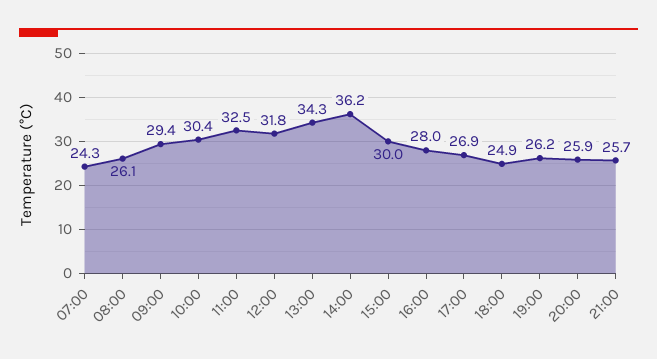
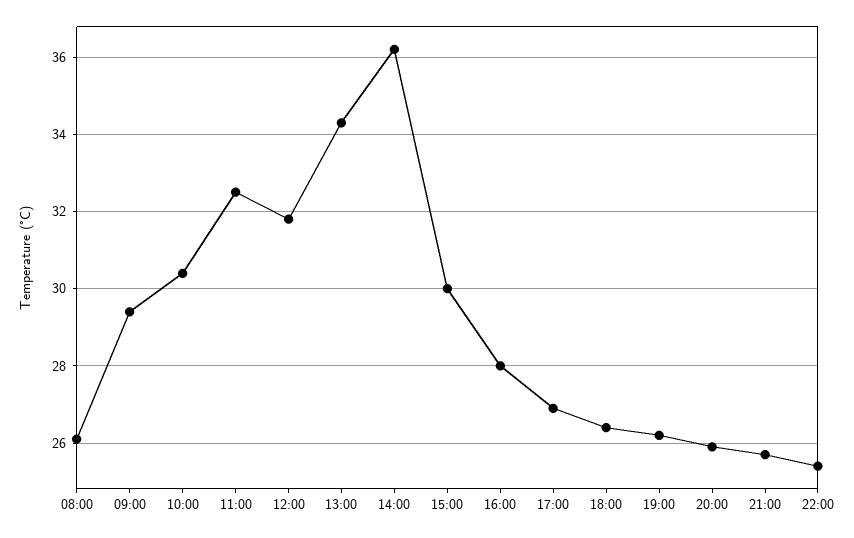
07:00: 24.3 -> none
18:00: 24.9 -> 26.5
22:00: none -> 25.5

